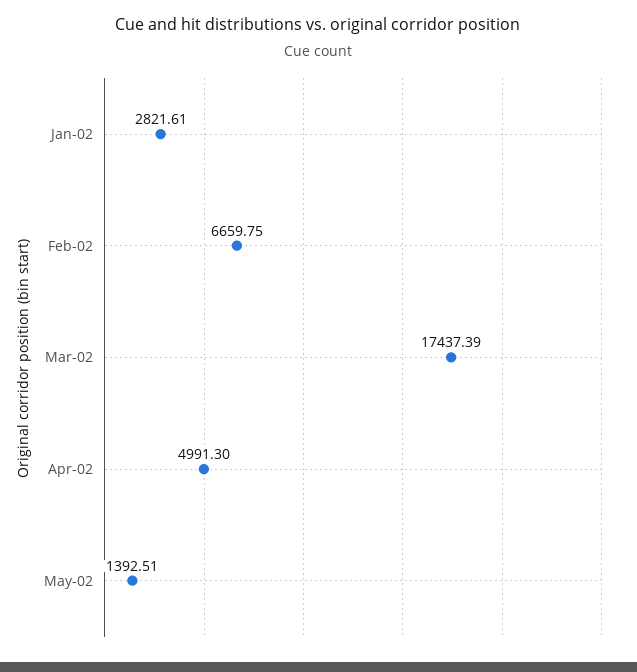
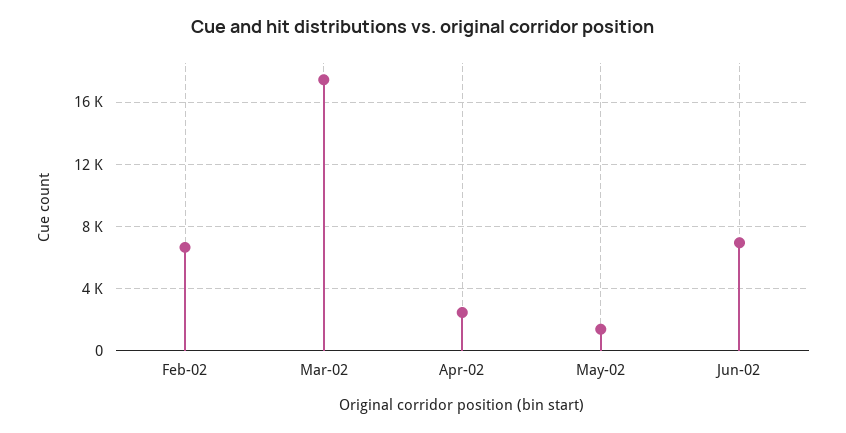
Jan-02: 2821.61 -> none
Apr-02: 4991.3 -> 2500
Jun-02: none -> 7000

